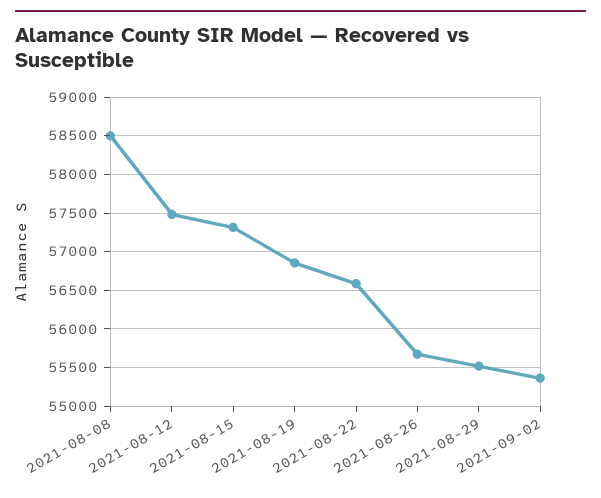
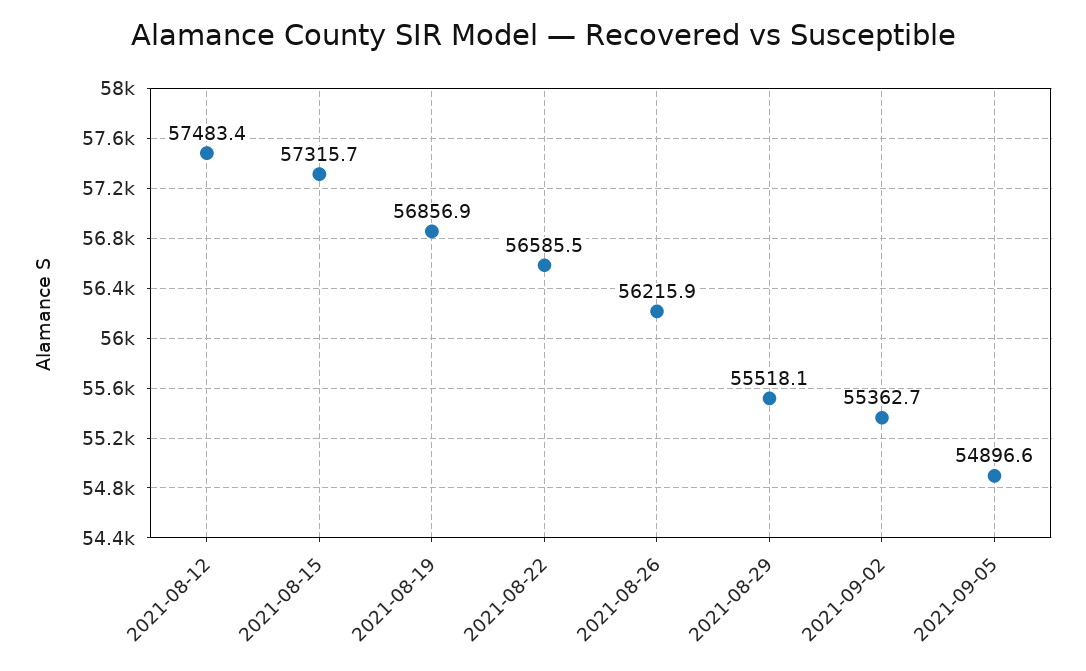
2021-08-08: 58500 -> none
2021-08-26: 55700 -> 56215.9
2021-09-05: none -> 54896.6

